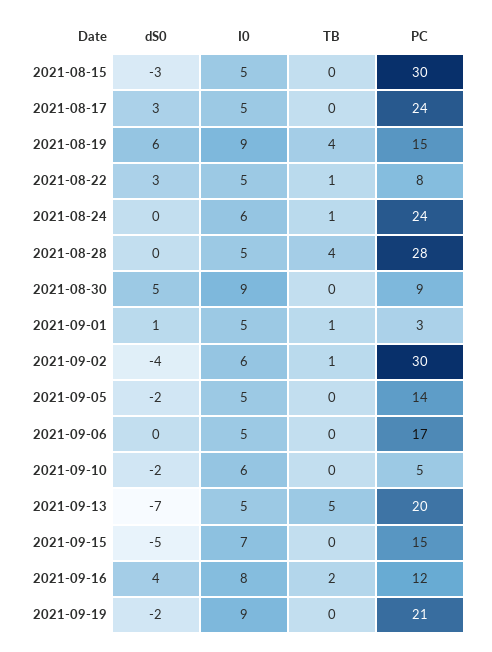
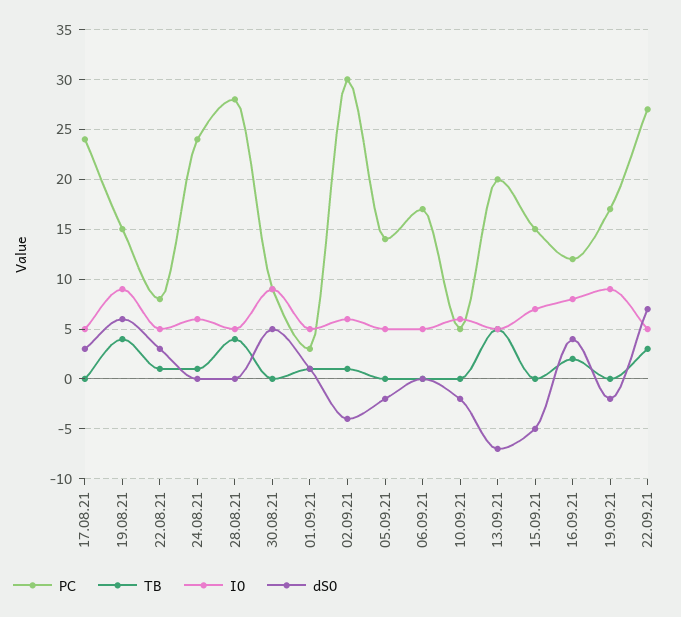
dS0, 2021-08-15: -3 -> none
I0, 2021-08-15: 5 -> none
TB, 2021-08-15: 0 -> none
PC, 2021-08-15: 30 -> none
PC, 2021-09-19: 21 -> 17
PC, 22.09.21: none -> 27
TB, 22.09.21: none -> 3
I0, 22.09.21: none -> 5
dS0, 22.09.21: none -> 7

